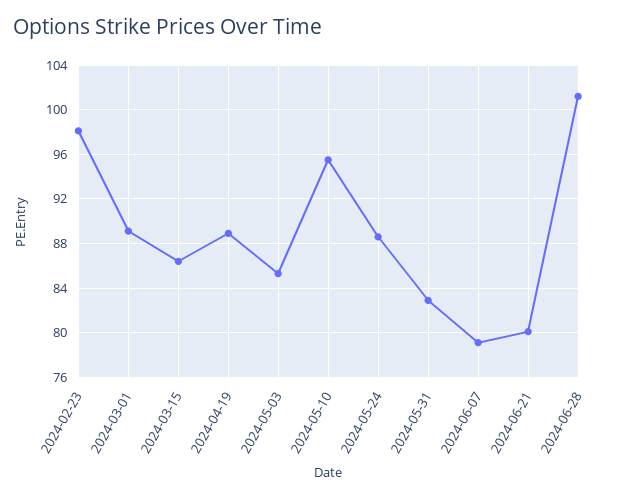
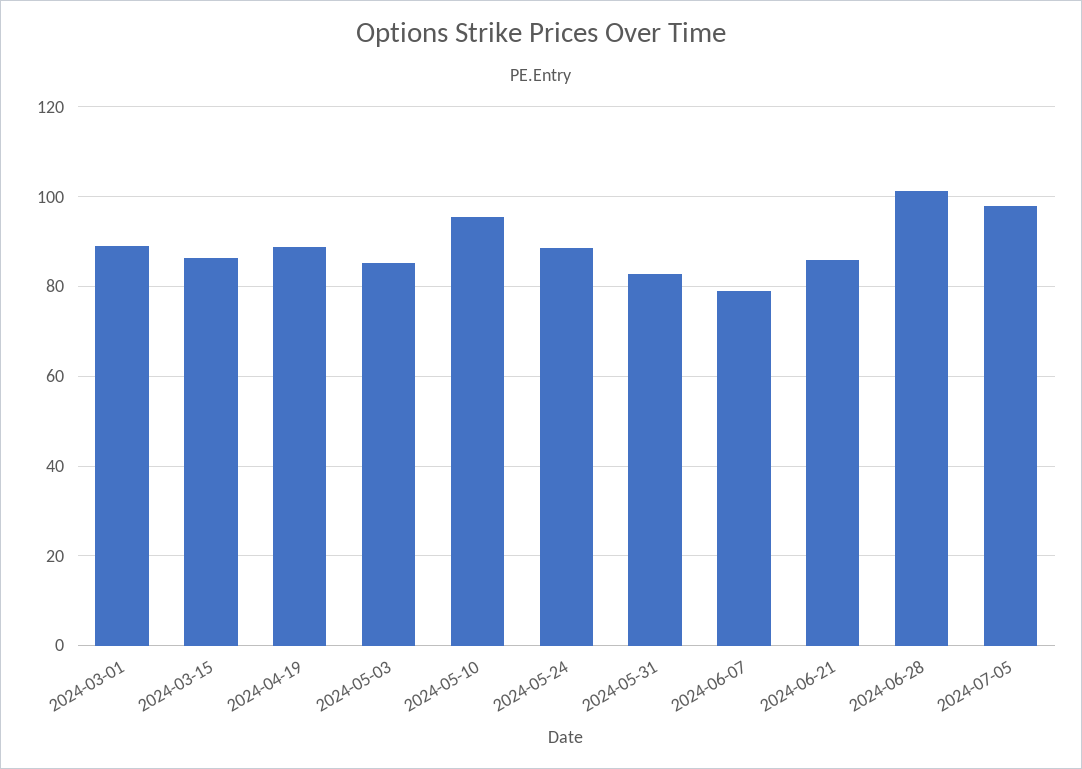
2024-02-23: 98 -> none
2024-06-21: 80 -> 86
2024-07-05: none -> 98

